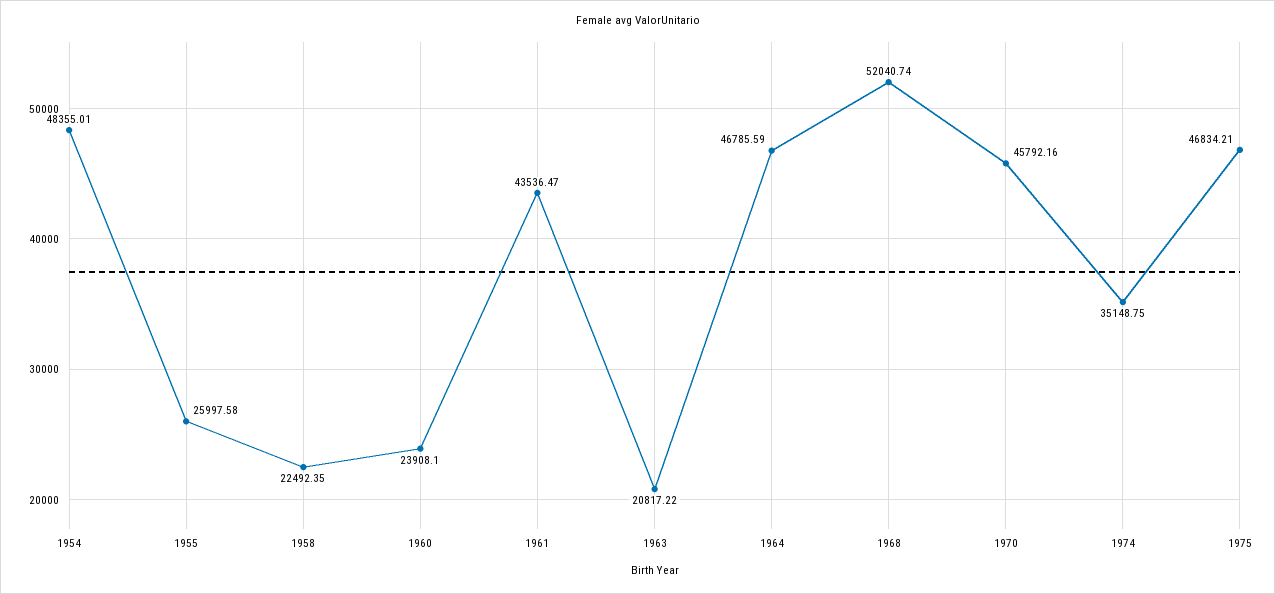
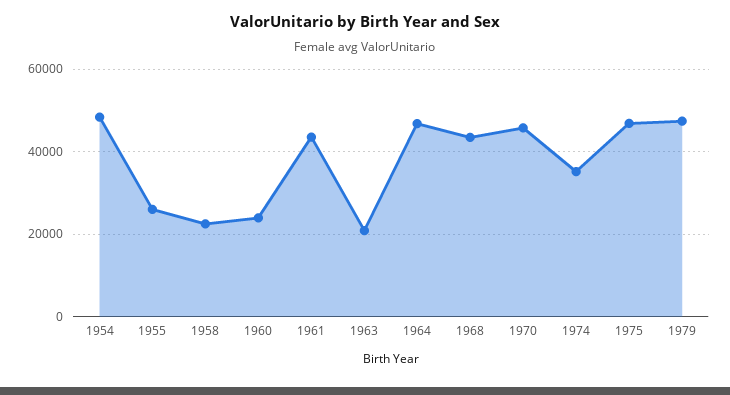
1968: 52040.74 -> 44000
1979: none -> 48000

